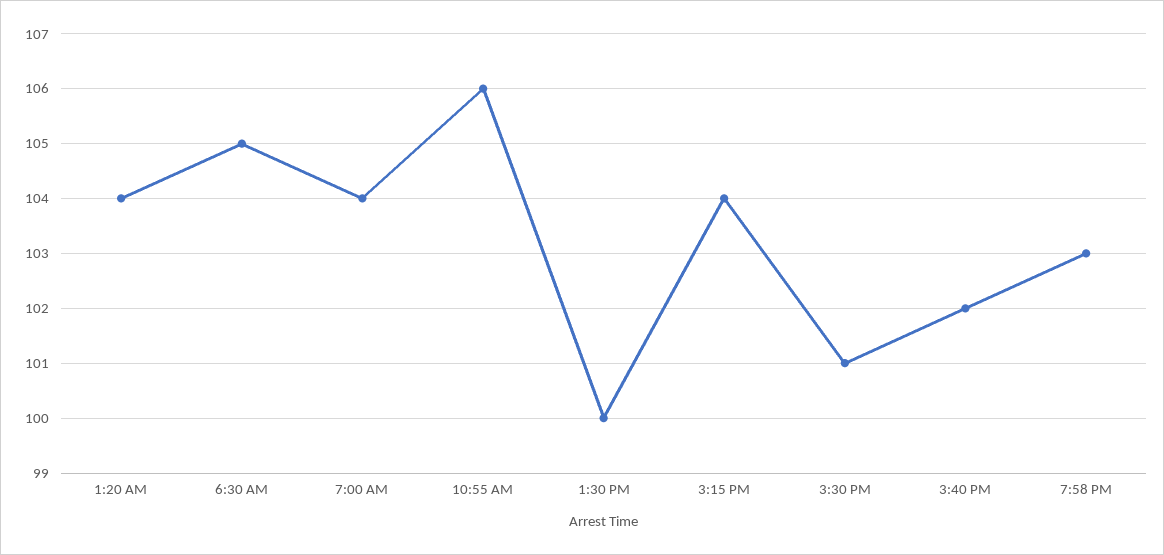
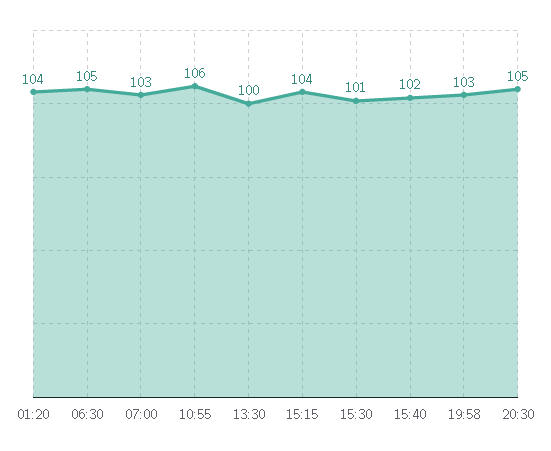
7:00 AM: 104 -> 103
20:30: none -> 105

